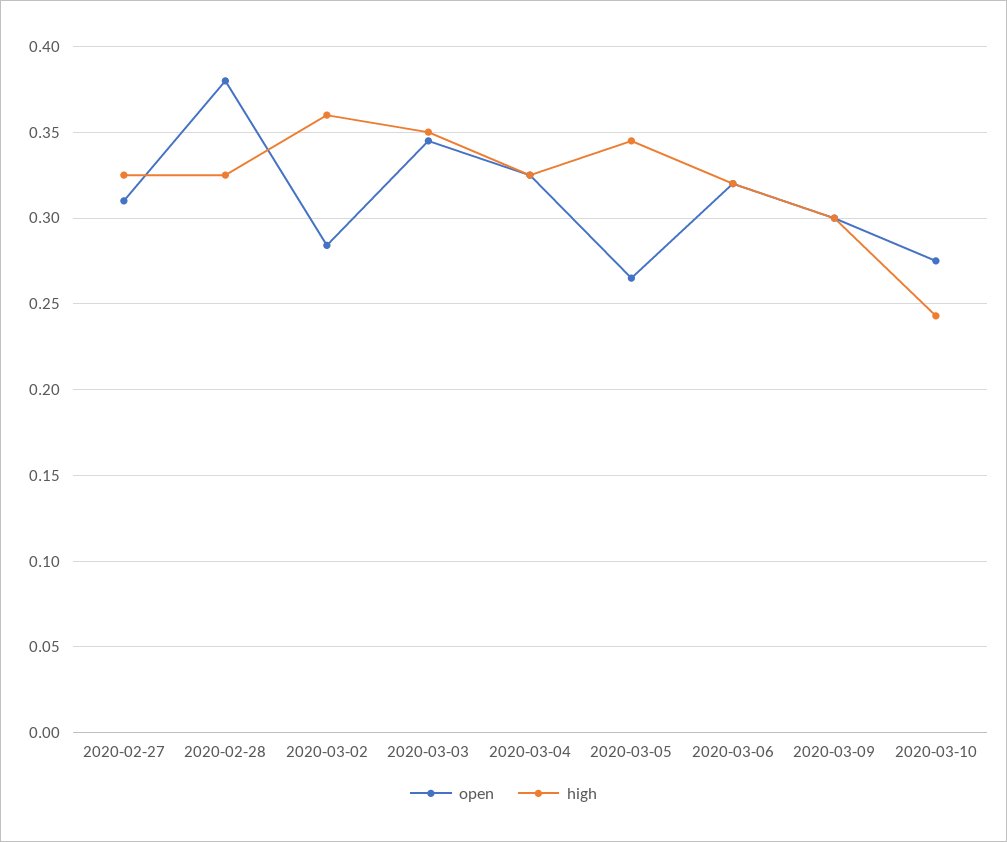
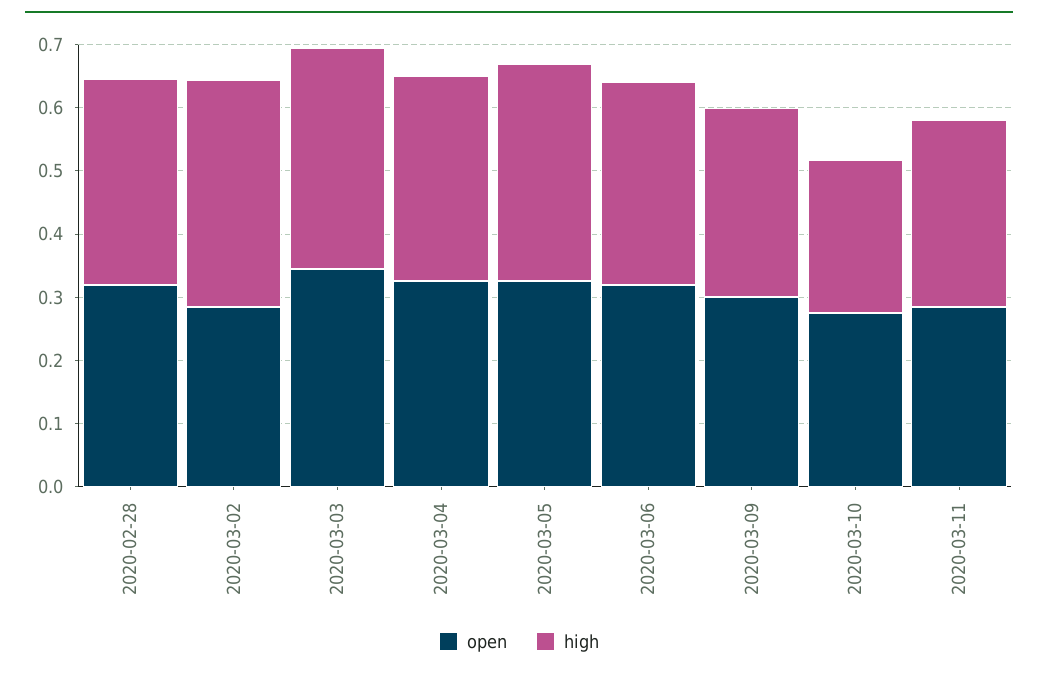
open, 2020-02-27: 0.31 -> none
high, 2020-02-27: 0.325 -> none
open, 2020-02-28: 0.38 -> 0.32
open, 2020-03-05: 0.265 -> 0.32
open, 2020-03-11: none -> 0.28
high, 2020-03-11: none -> 0.3

